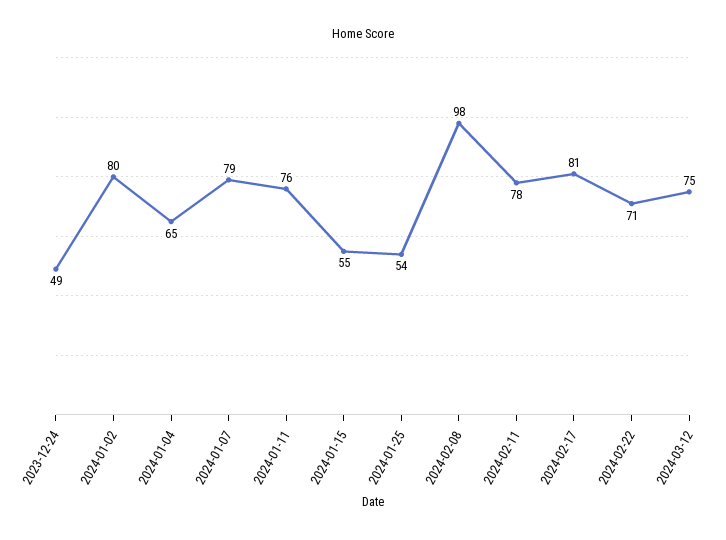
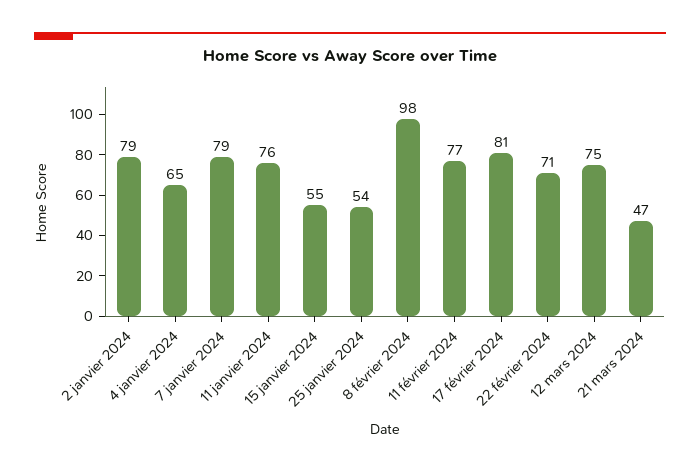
2023-12-24: 49 -> none
2024-01-02: 80 -> 79
2024-02-11: 78 -> 77
21 mars 2024: none -> 47

